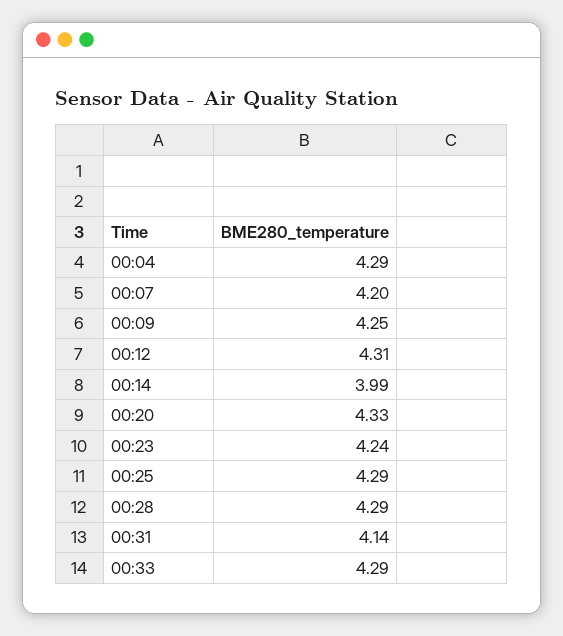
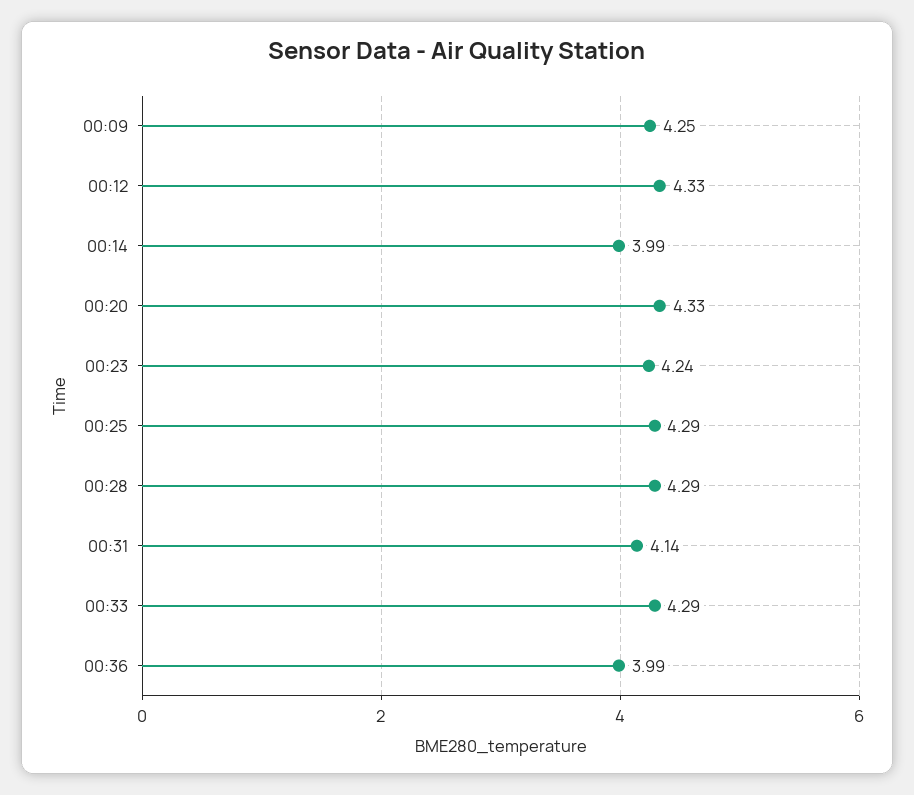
00:04: 4.29 -> none
00:07: 4.2 -> none
00:12: 4.31 -> 4.33
00:36: none -> 3.99

